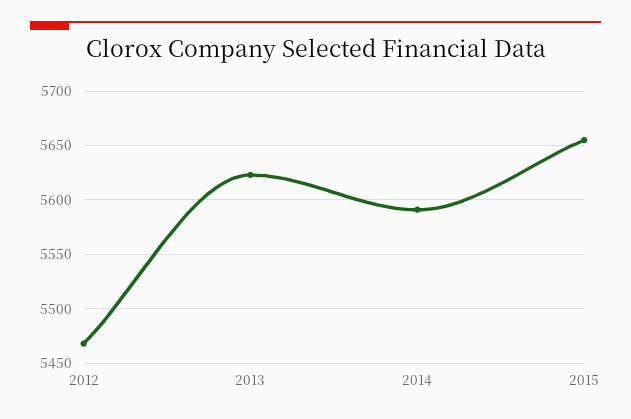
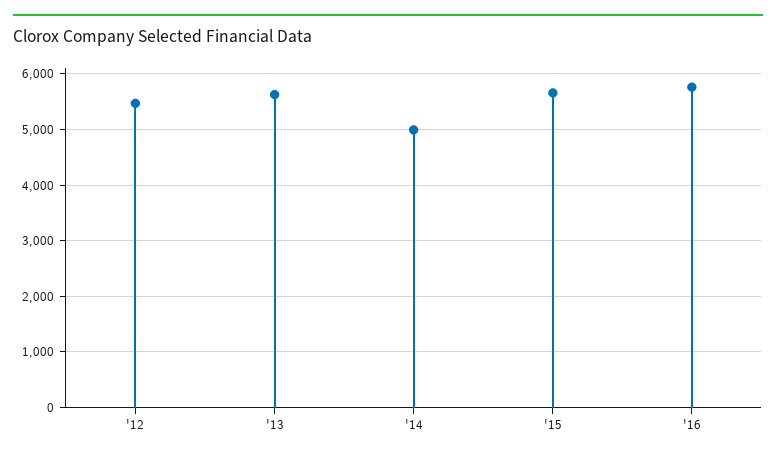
2014: 5590 -> 5000
'16: none -> 5800

